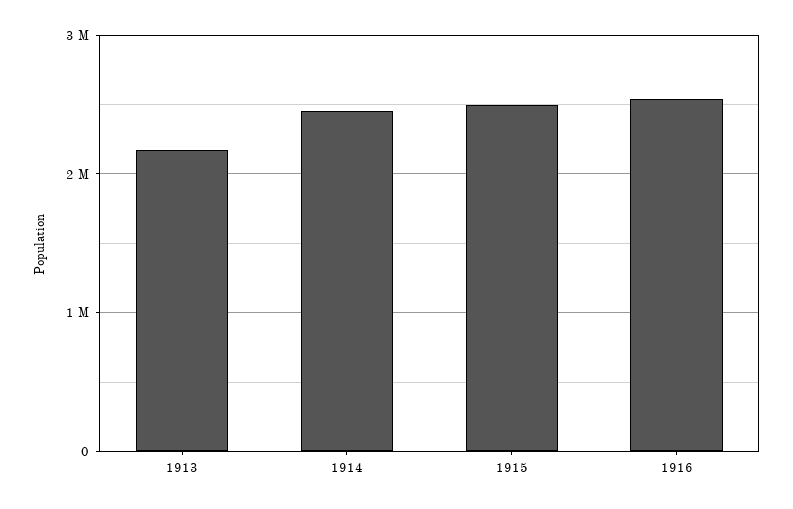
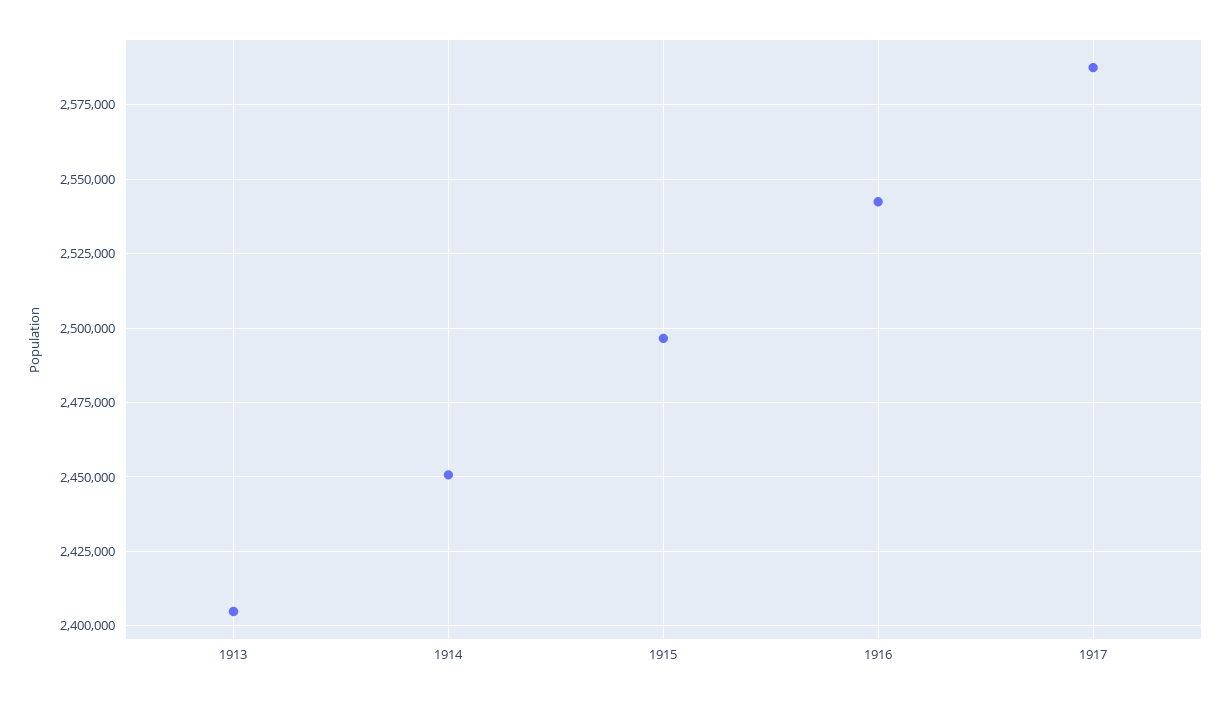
1913: 2200000 -> 2405000
1917: none -> 2587500

